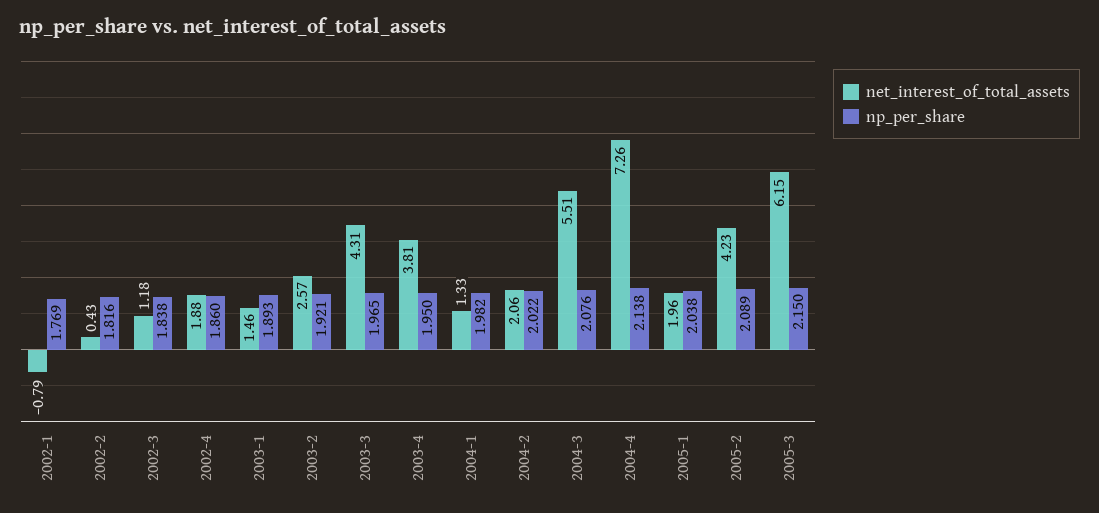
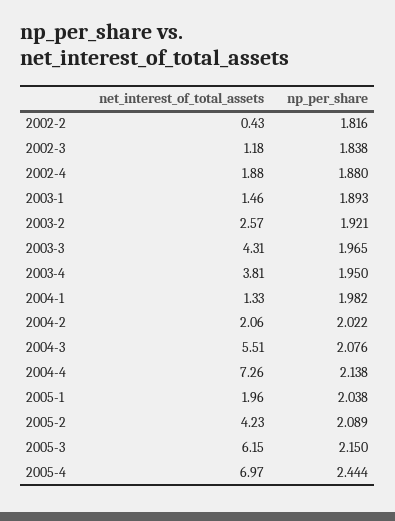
net_interest_of_total_assets, 2002-1: -0.79 -> none
np_per_share, 2002-1: 1.769 -> none
np_per_share, 2002-4: 1.86 -> 1.88
net_interest_of_total_assets, 2005-4: none -> 6.97
np_per_share, 2005-4: none -> 2.444

